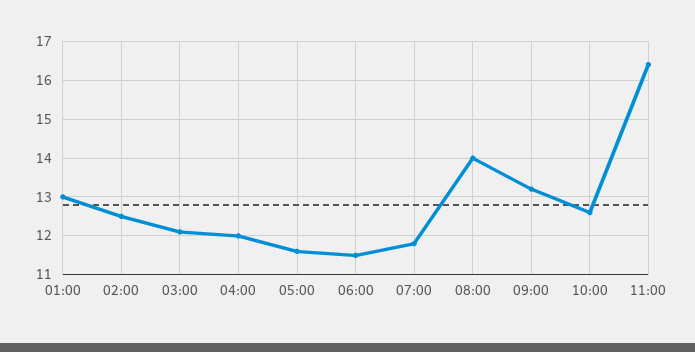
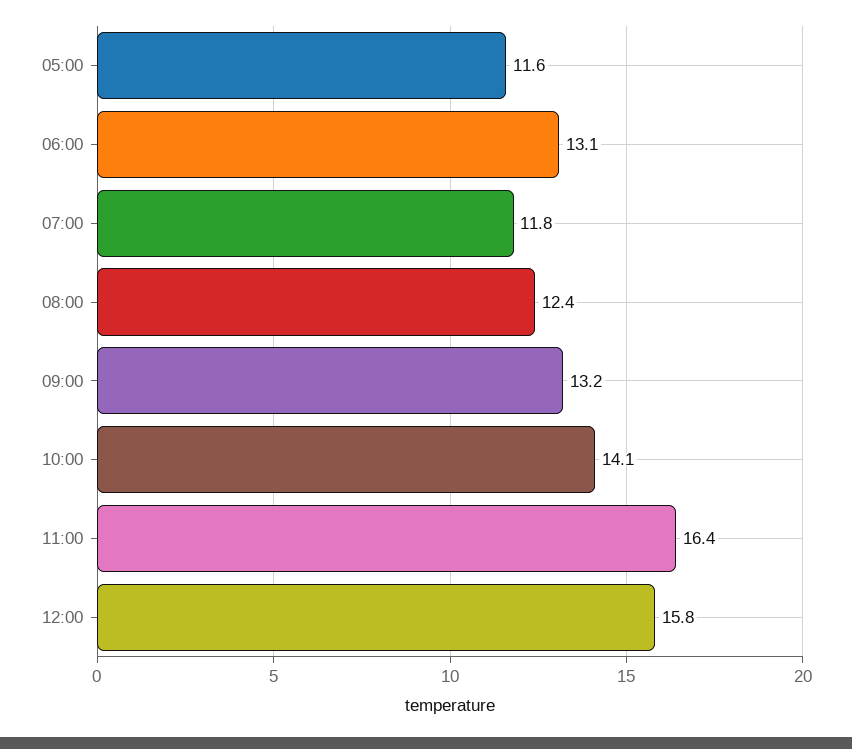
01:00: 13 -> none
02:00: 12.5 -> none
03:00: 12 -> none
04:00: 12 -> none
06:00: 11.5 -> 13.1
08:00: 14 -> 12.4
10:00: 12.5 -> 14.1
12:00: none -> 15.8

